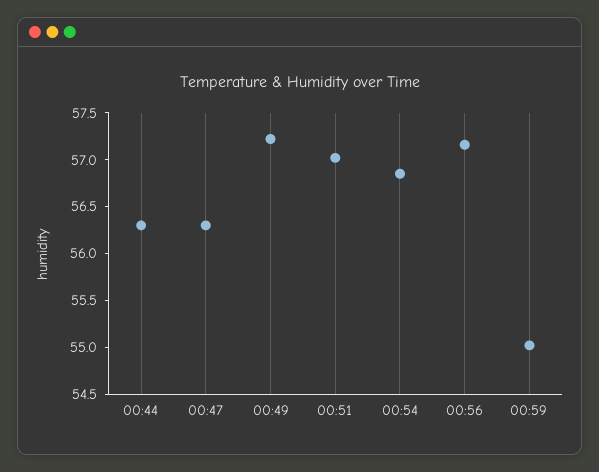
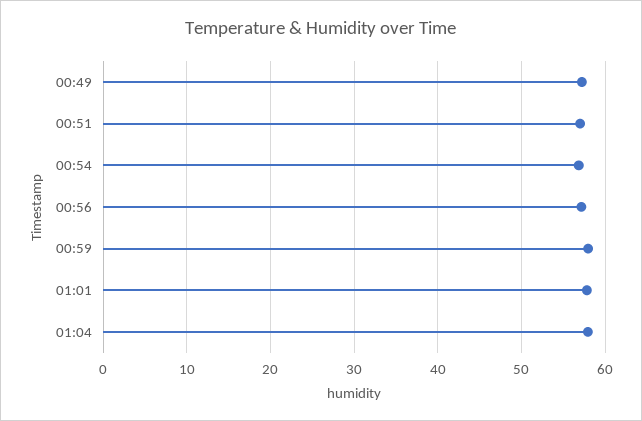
00:44: 56.3 -> none
00:47: 56.3 -> none
00:59: 55 -> 58
01:01: none -> 58
01:04: none -> 58

